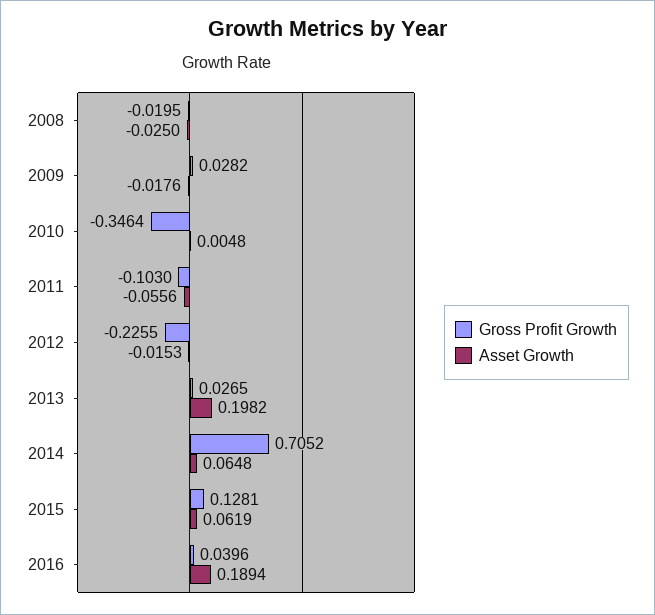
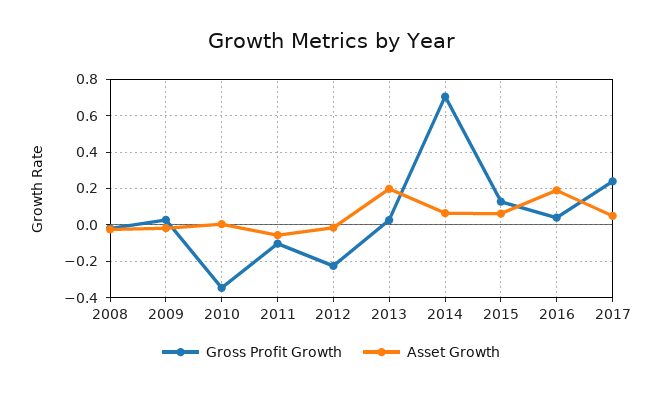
Gross Profit Growth, 2017: none -> 0.25
Asset Growth, 2017: none -> 0.05

